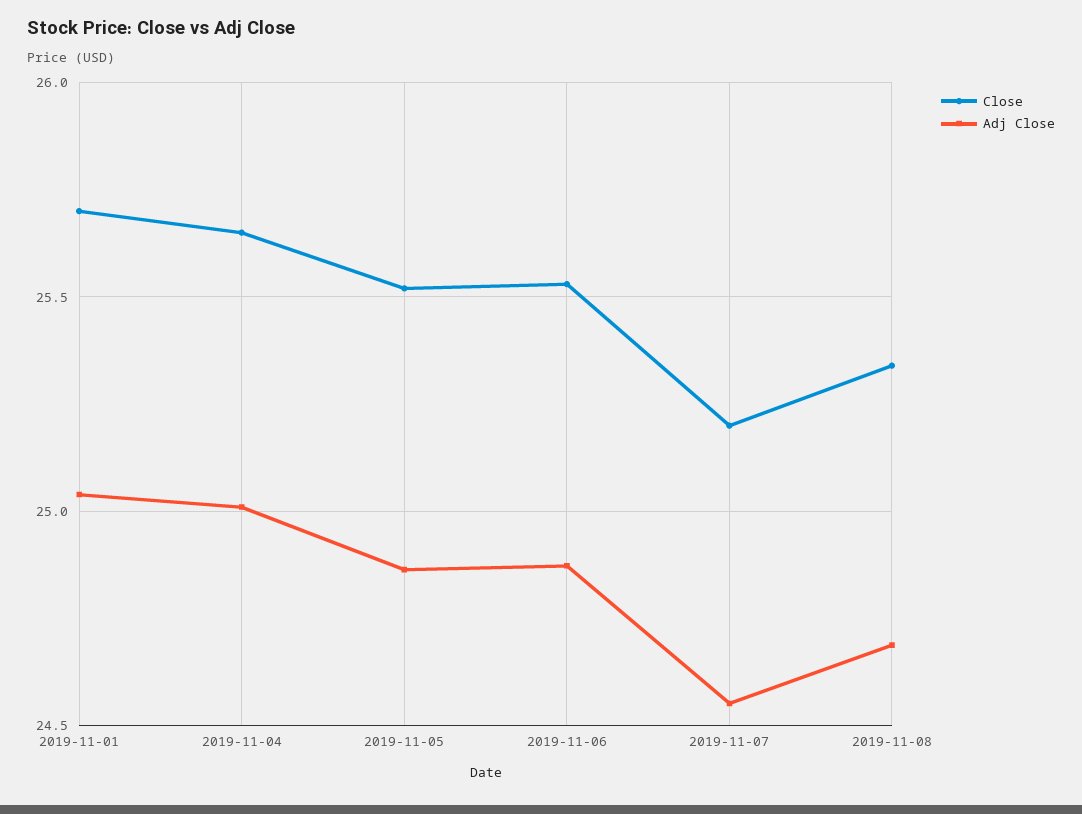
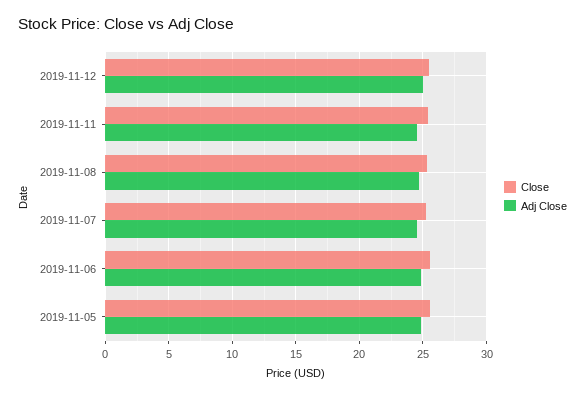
Close, 2019-11-01: 25.7 -> none
Adj Close, 2019-11-01: 25.05 -> none
Close, 2019-11-04: 25.65 -> none
Adj Close, 2019-11-04: 25 -> none
Close, 2019-11-12: none -> 25.5
Adj Close, 2019-11-12: none -> 25
Close, 2019-11-11: none -> 25.5
Adj Close, 2019-11-11: none -> 24.5

